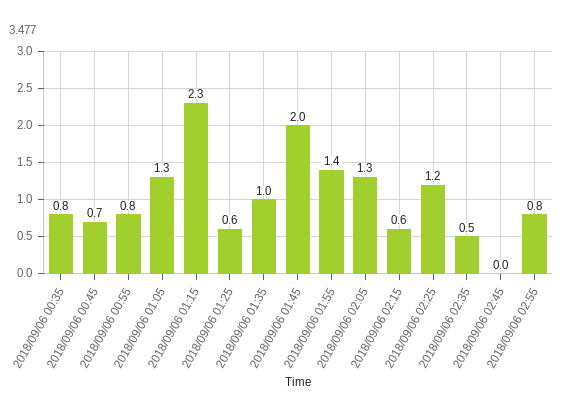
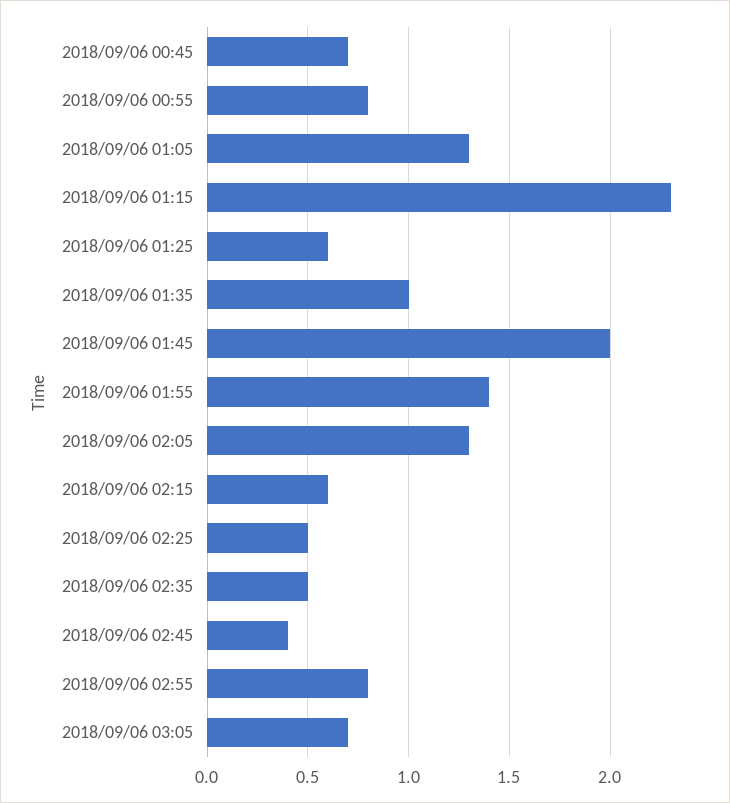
2018/09/06 00:35: 0.8 -> none
2018/09/06 02:25: 1.2 -> 0.5
2018/09/06 02:45: 0 -> 0.4
2018/09/06 03:05: none -> 0.7

